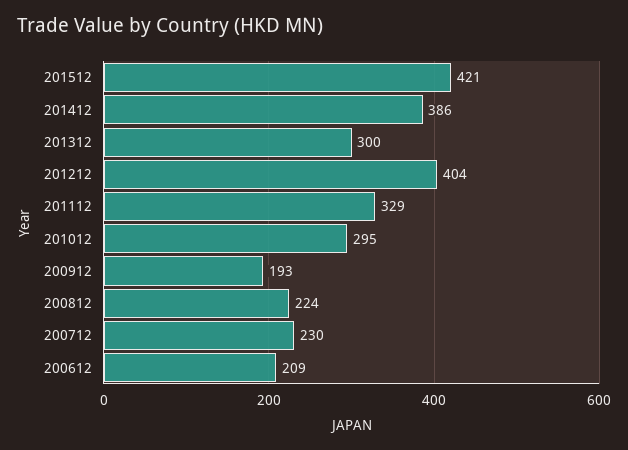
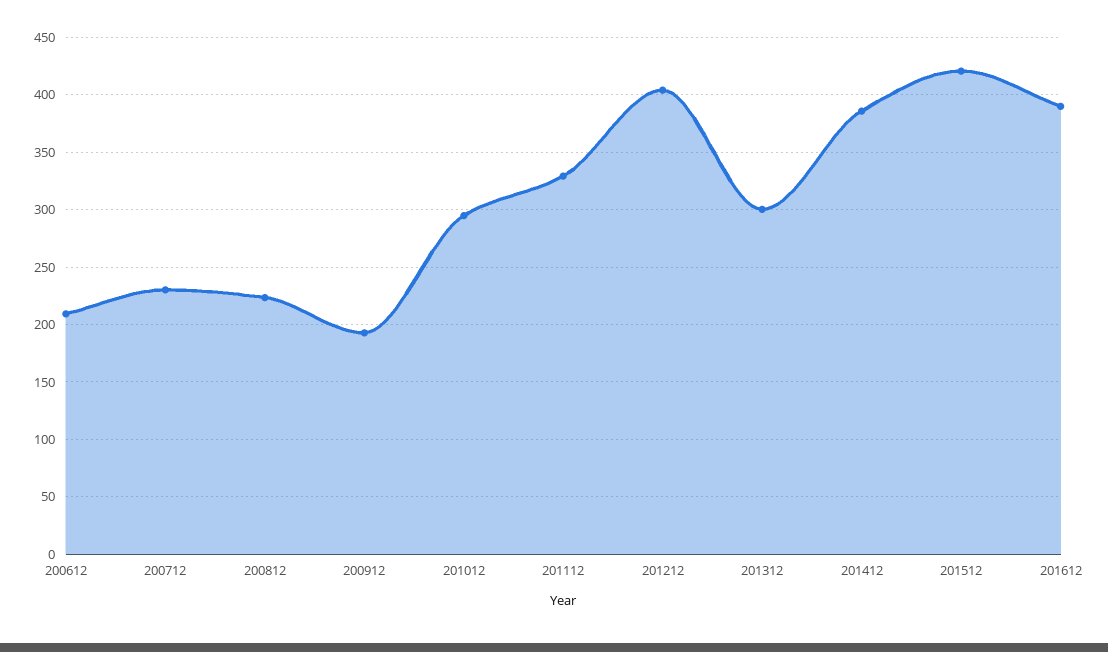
201612: none -> 390

